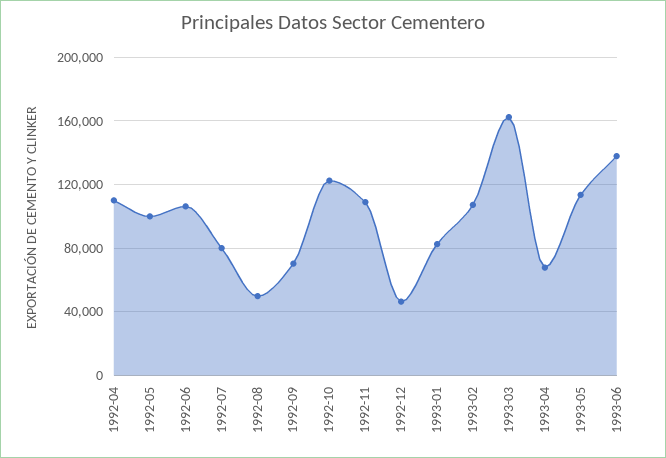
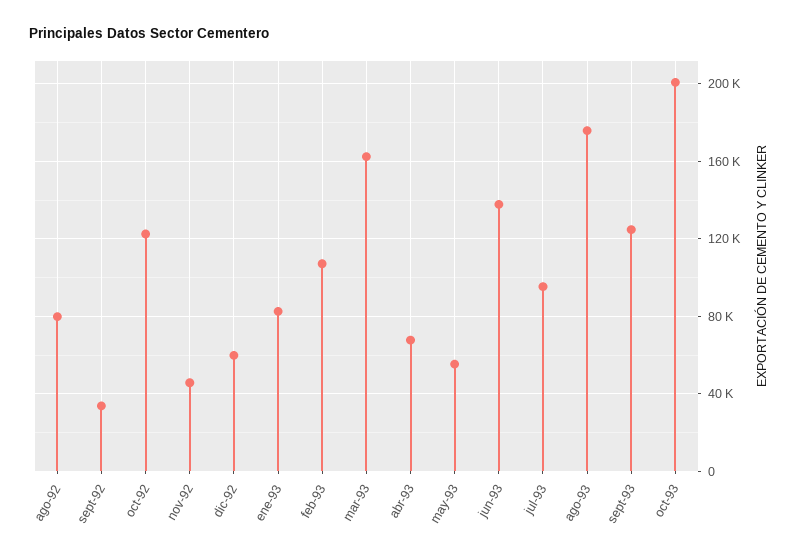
1992-04: 110000 -> none
1992-05: 100000 -> none
1992-06: 105000 -> none
1992-07: 80000 -> none
1992-08: 50000 -> 80000
1992-09: 70000 -> 35000
1992-11: 110000 -> 45000
1992-12: 45000 -> 60000
1993-05: 115000 -> 55000
jul-93: none -> 95000
ago-93: none -> 175000
sept-93: none -> 125000
oct-93: none -> 200000

